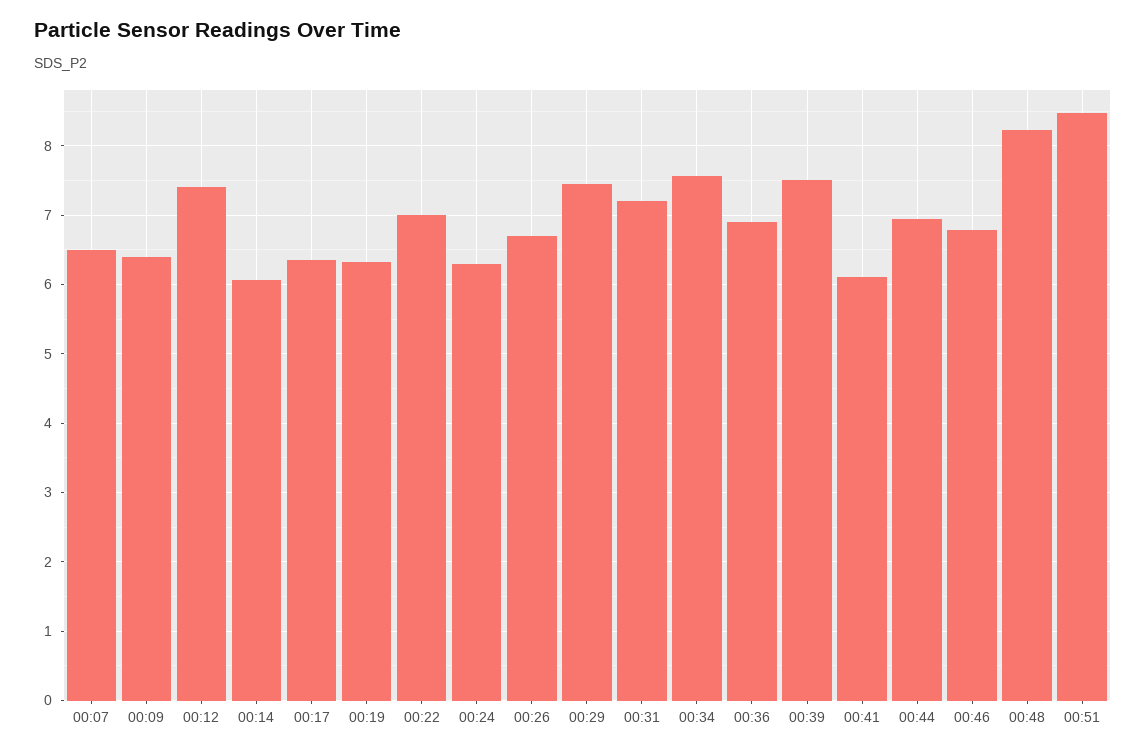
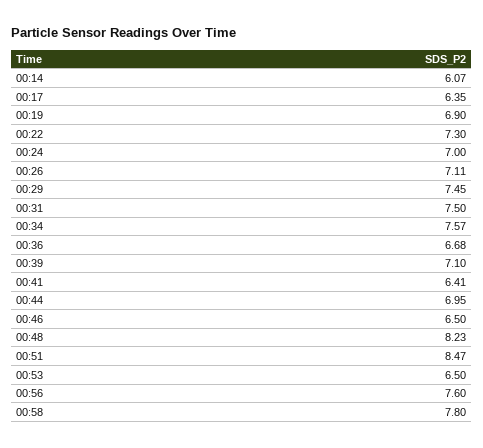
00:07: 6.5 -> none
00:09: 6.4 -> none
00:12: 7.4 -> none
00:19: 6.3 -> 6.9
00:22: 7 -> 7.3
00:24: 6.3 -> 7
00:26: 6.7 -> 7.11
00:31: 7.2 -> 7.5
00:36: 6.9 -> 6.68
00:39: 7.5 -> 7.1
00:41: 6.1 -> 6.41
00:46: 6.8 -> 6.5
00:53: none -> 6.5
00:56: none -> 7.6
00:58: none -> 7.8

